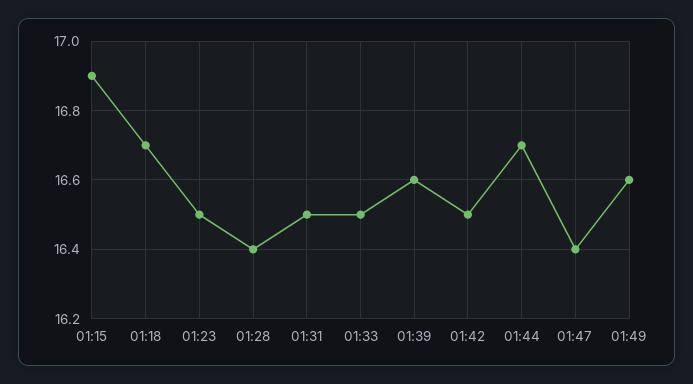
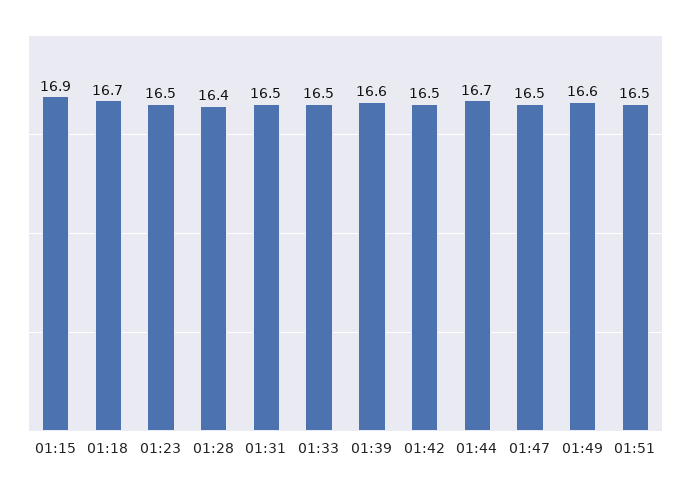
01:47: 16.4 -> 16.5
01:51: none -> 16.5

